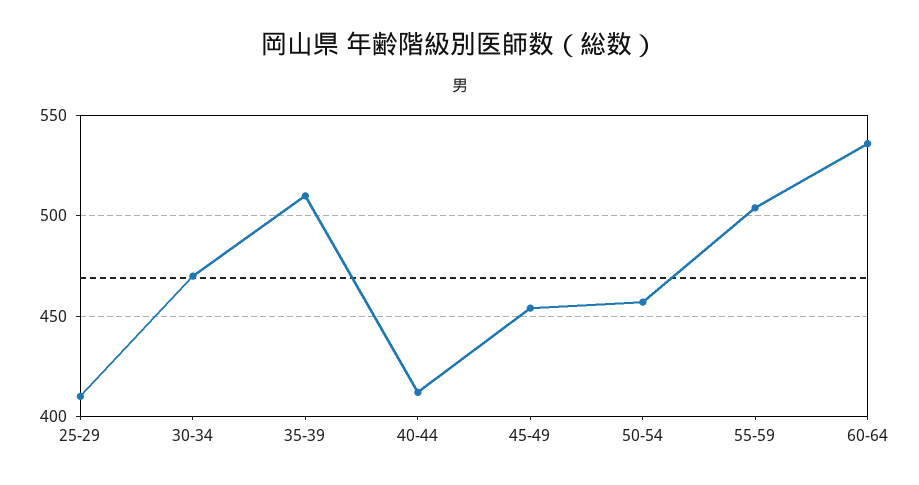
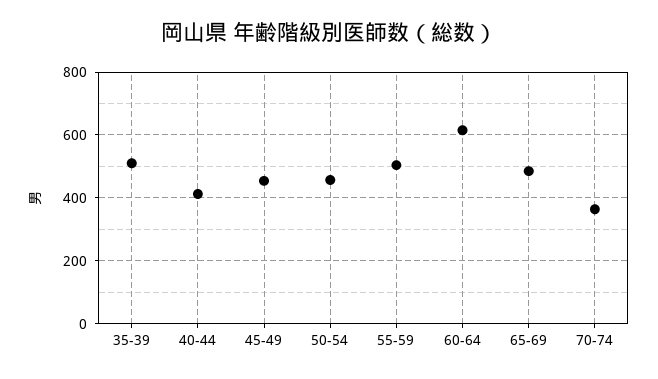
25-29: 410 -> none
30-34: 470 -> none
60-64: 535 -> 620
65-69: none -> 480
70-74: none -> 360

